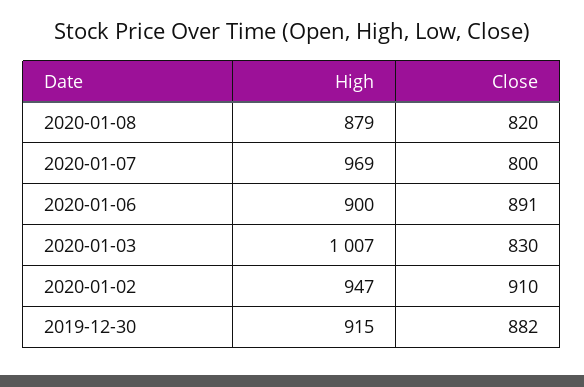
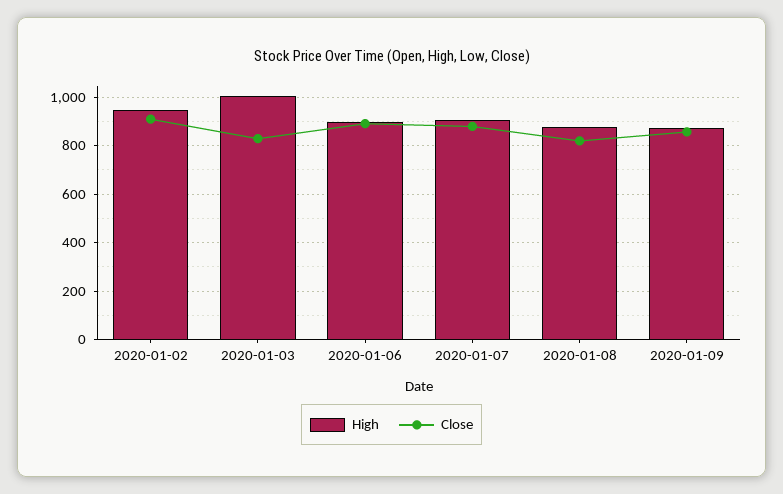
High, 2020-01-07: 969 -> 900
Close, 2020-01-07: 800 -> 875
High, 2019-12-30: 915 -> none
Close, 2019-12-30: 882 -> none
High, 2020-01-09: none -> 875
Close, 2020-01-09: none -> 850

